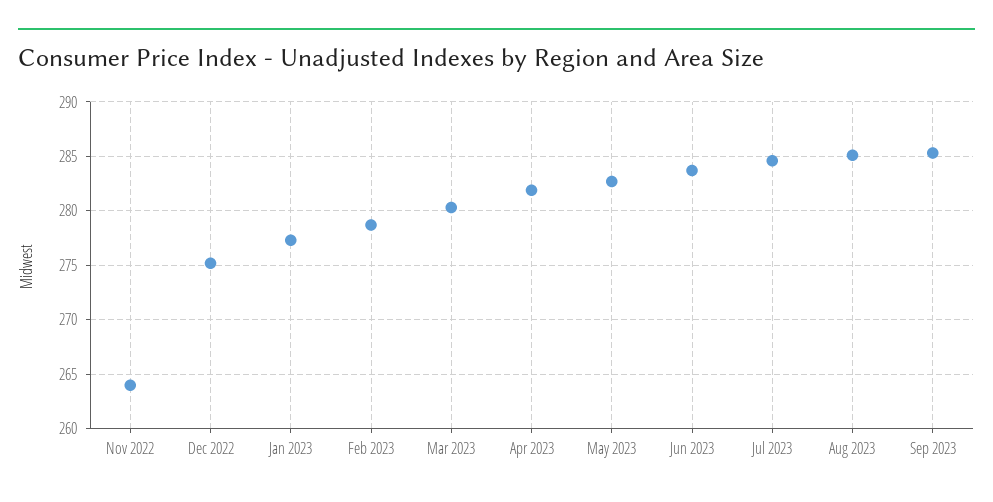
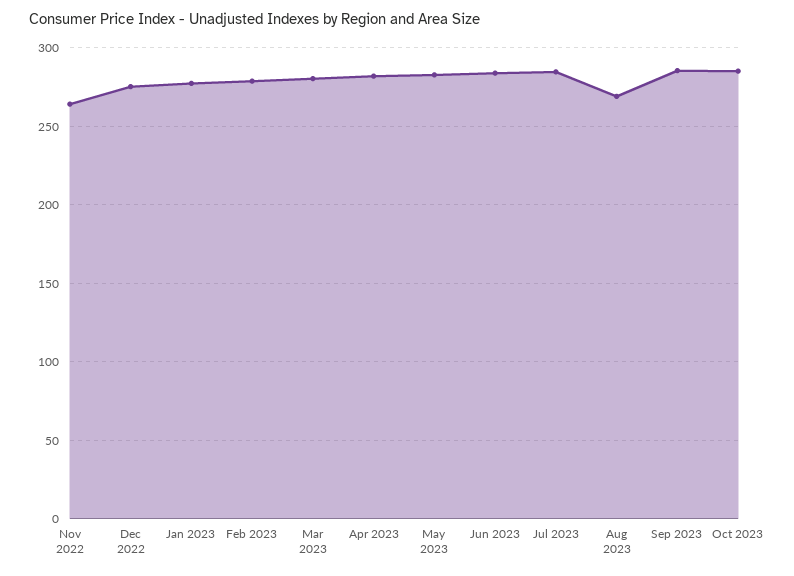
Aug 2023: 285 -> 270
Oct 2023: none -> 285

